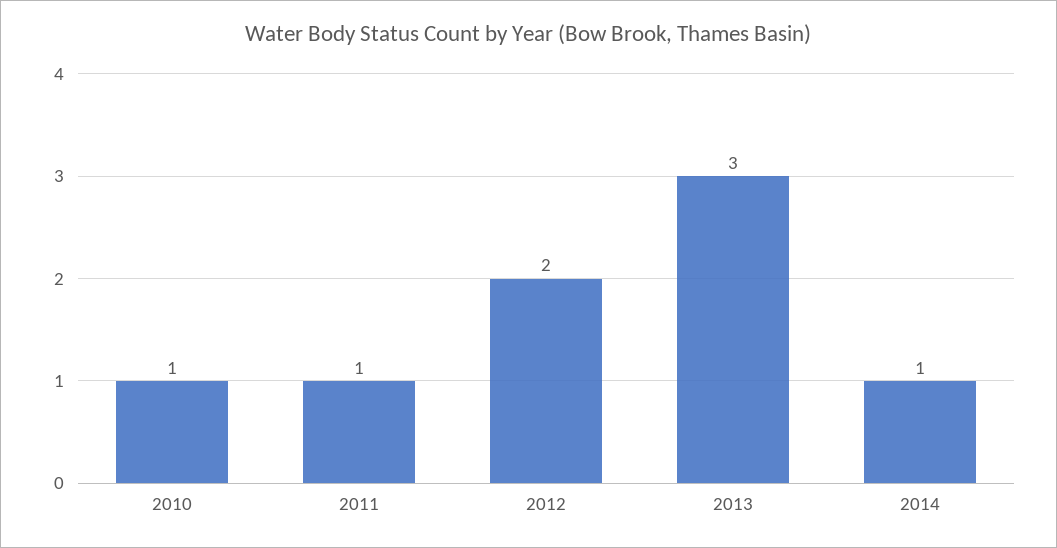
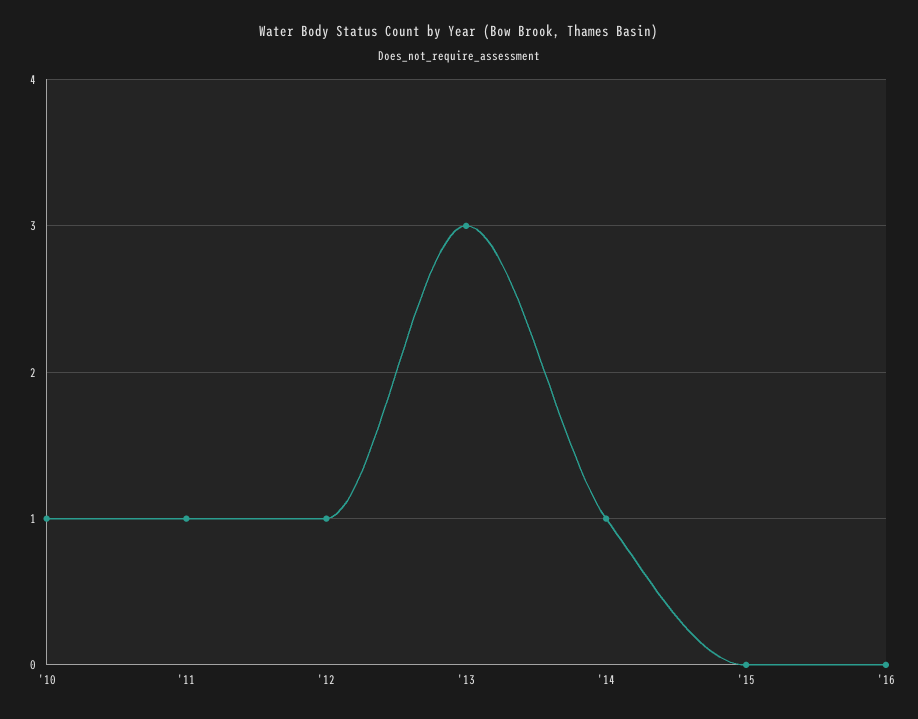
2012: 2 -> 1
'15: none -> 0
'16: none -> 0

